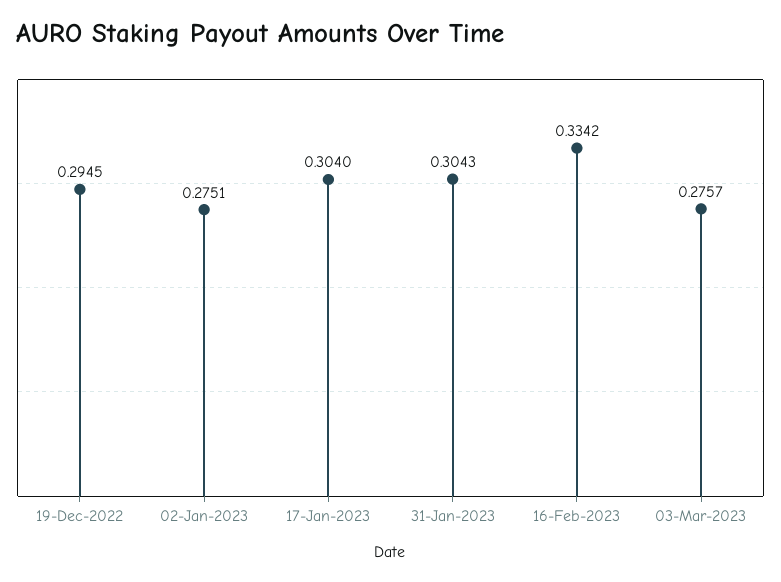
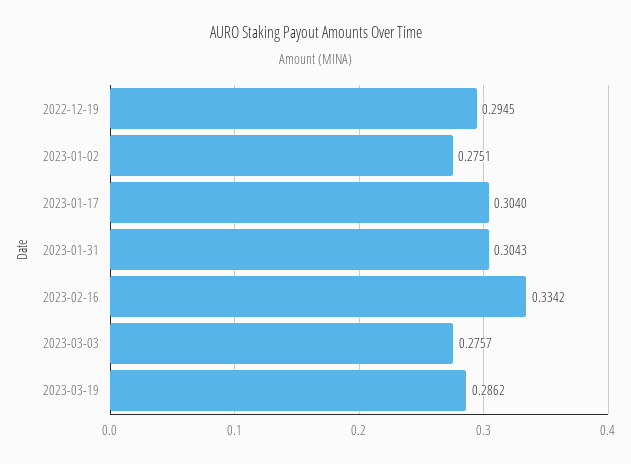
2023-03-19: none -> 0.2862

